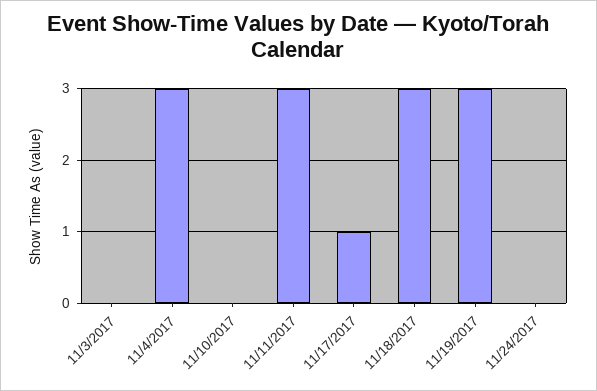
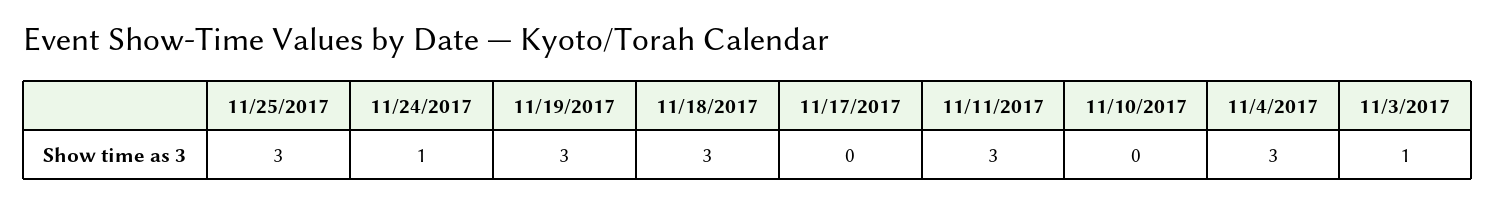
11/3/2017: 0 -> 1
11/17/2017: 1 -> 0
11/24/2017: 0 -> 1
11/25/2017: none -> 3

